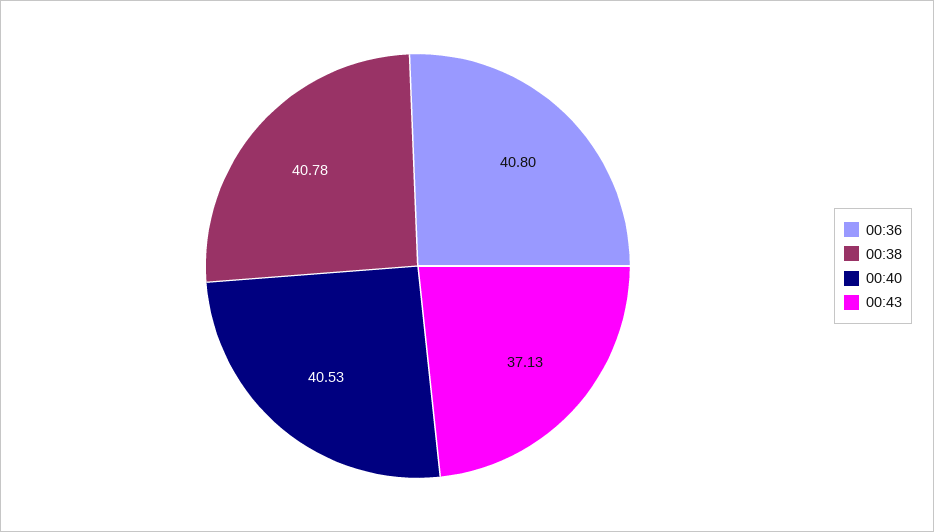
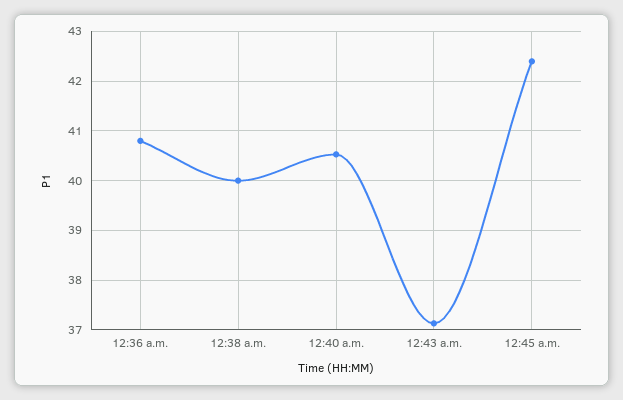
00:38: 40.78 -> 40
12:45 a.m.: none -> 42.4

